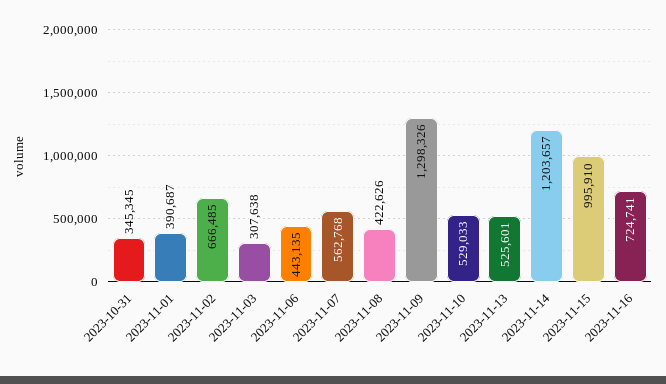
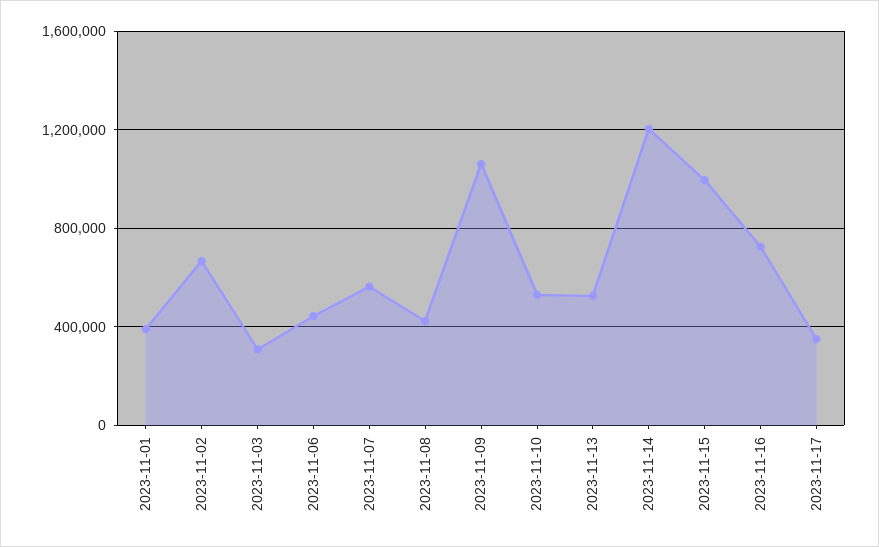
2023-10-31: 345345 -> none
2023-11-09: 1298326 -> 1050000
2023-11-17: none -> 350000

